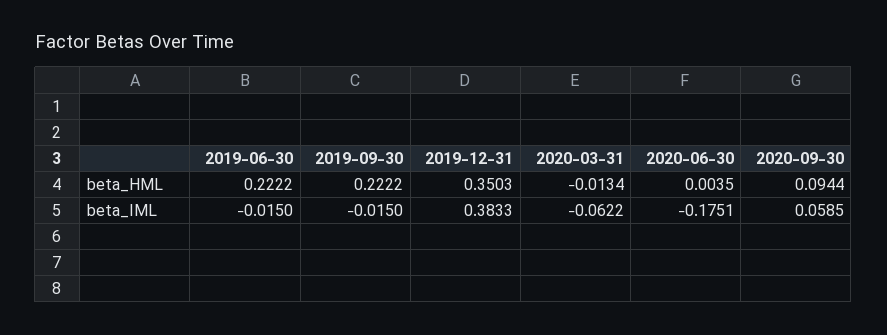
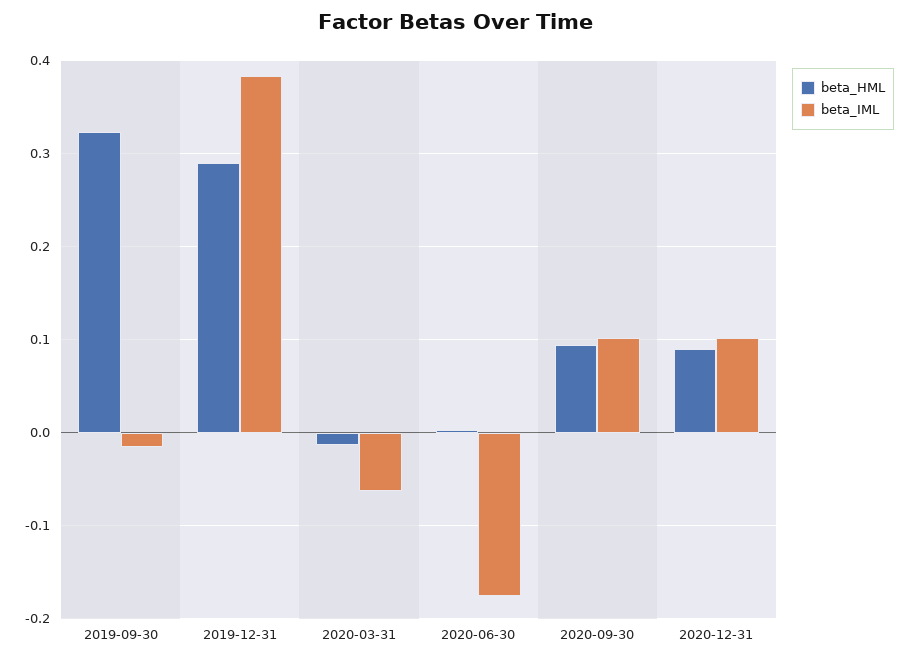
beta_HML, 2019-06-30: 0.2222 -> none
beta_HML, 2019-09-30: 0.2222 -> 0.32
beta_HML, 2019-12-31: 0.3503 -> 0.29
beta_IML, 2019-06-30: -0.015 -> none
beta_IML, 2020-09-30: 0.0585 -> 0.1
beta_HML, 2020-12-31: none -> 0.09
beta_IML, 2020-12-31: none -> 0.1

